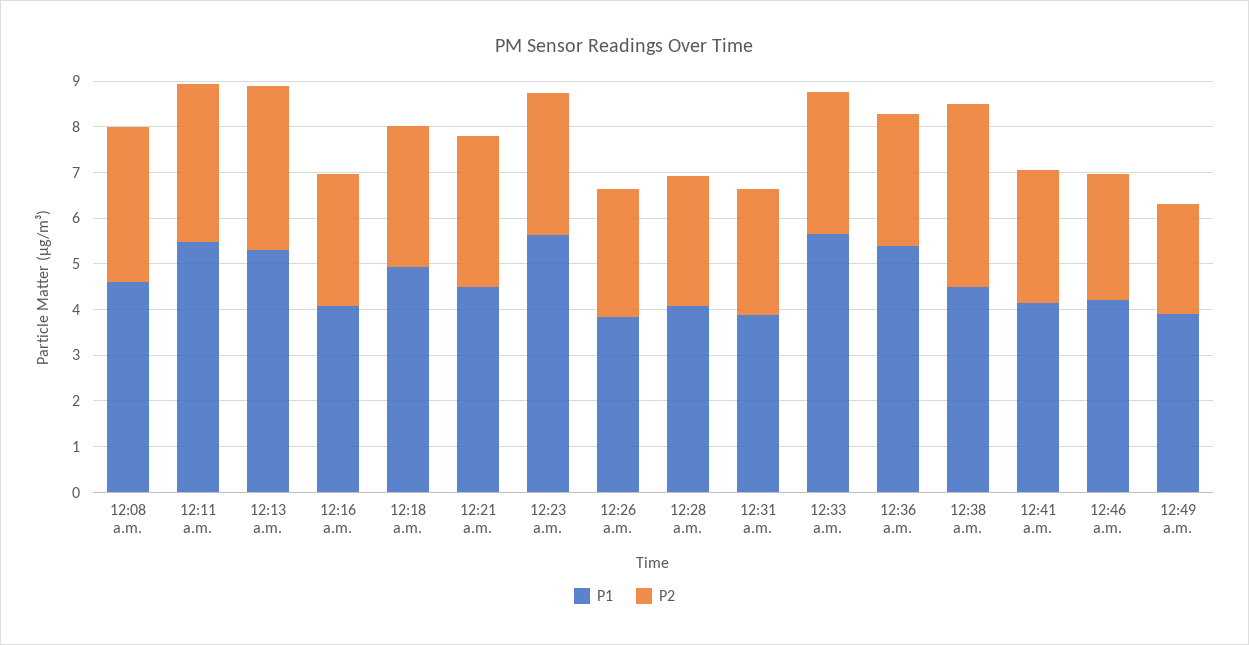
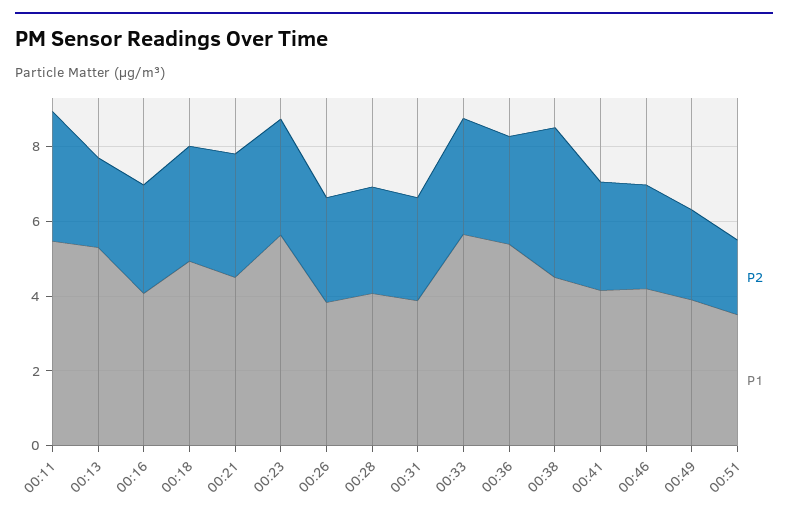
P1, 12:08 a.m.: 4.6 -> none
P2, 12:08 a.m.: 3.4 -> none
P2, 12:13 a.m.: 3.6 -> 2.5
P2, 00:51: none -> 2
P1, 00:51: none -> 3.5

